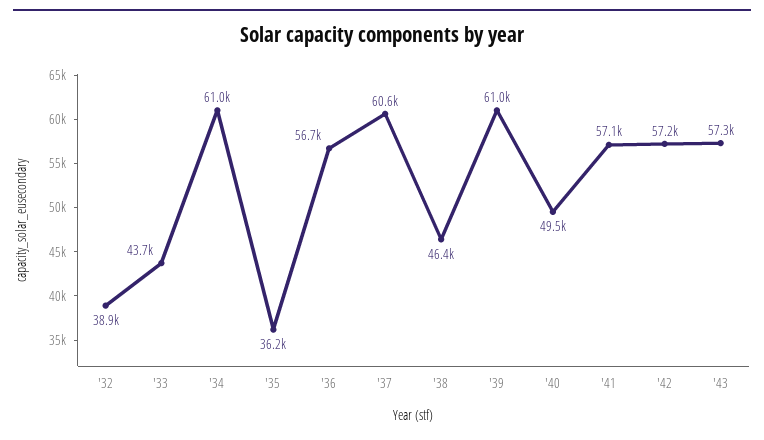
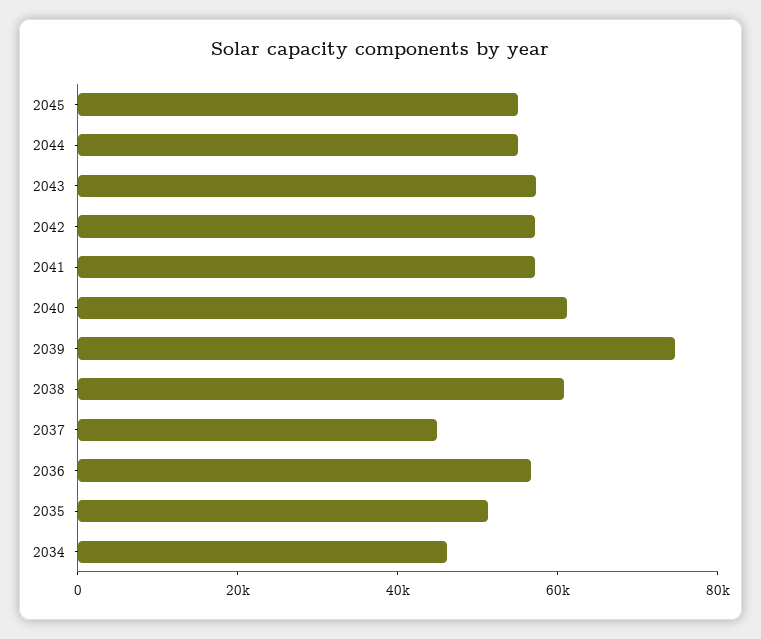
'32: 38900 -> none
'33: 43700 -> none
'34: 61000 -> 45000
'35: 36200 -> 50000
'37: 60600 -> 45000
'38: 46400 -> 60000
'39: 61000 -> 75000
'40: 49500 -> 60000
2045: none -> 55000
2044: none -> 55000

